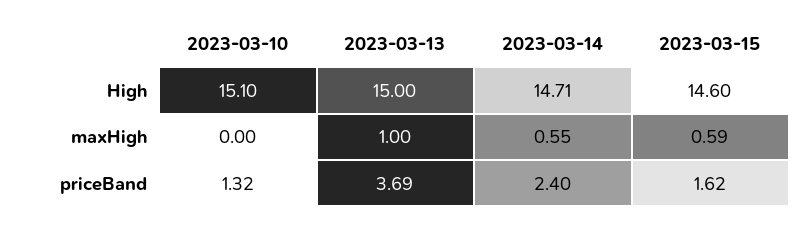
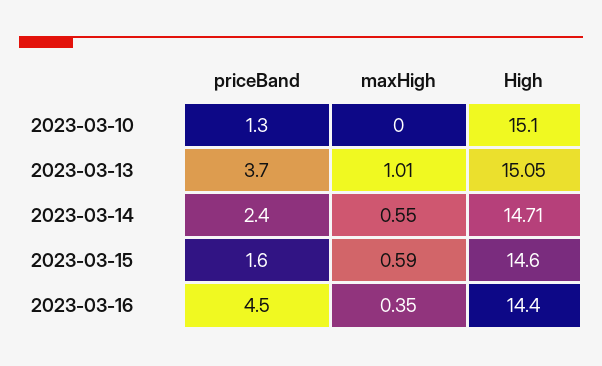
2023-03-13, High: 15 -> 15.05
2023-03-13, maxHigh: 1 -> 1.01
2023-03-16, priceBand: none -> 4.5
2023-03-16, maxHigh: none -> 0.35
2023-03-16, High: none -> 14.4

